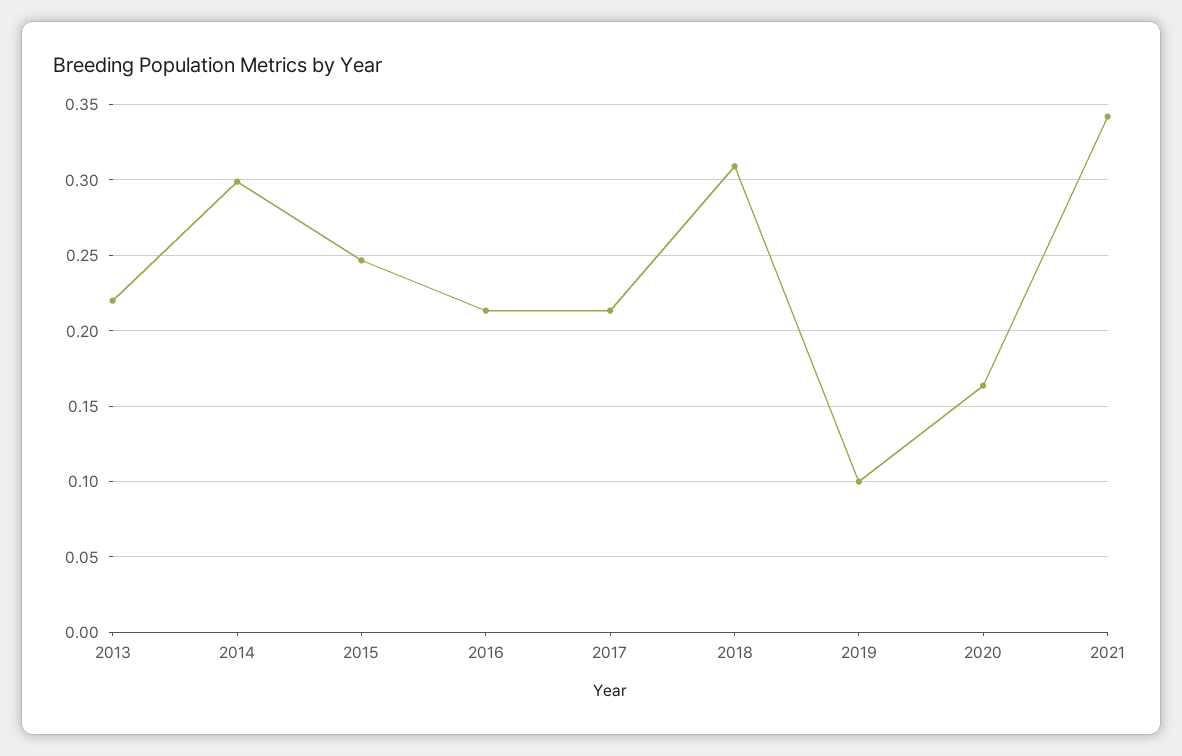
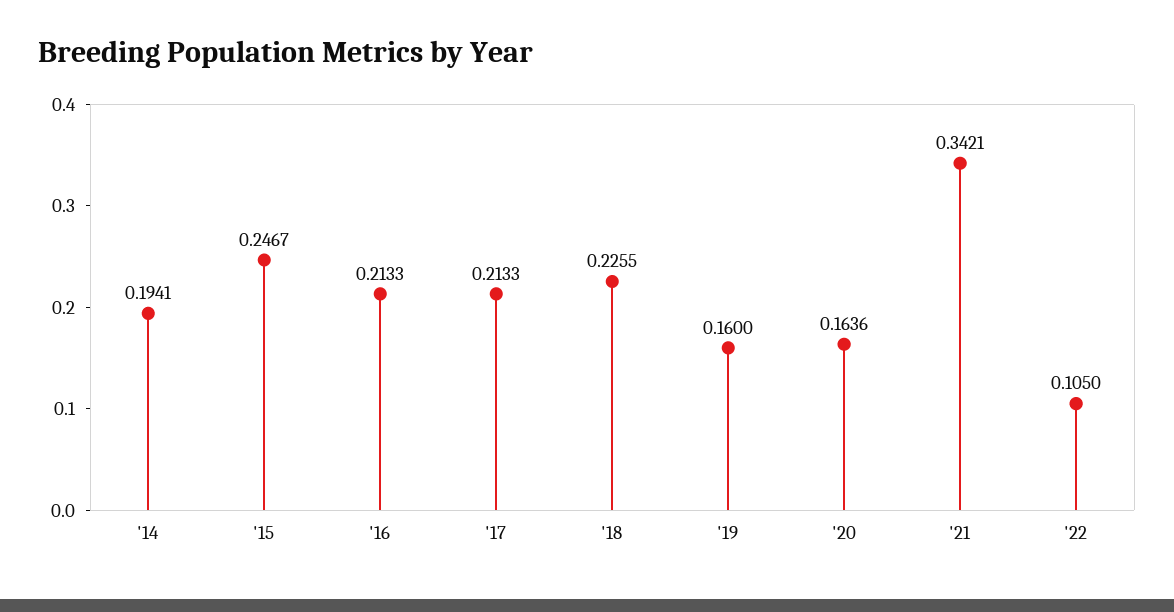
2013: 0.22 -> none
2014: 0.3 -> 0.1941
2018: 0.31 -> 0.2255
2019: 0.1 -> 0.16
'22: none -> 0.105

